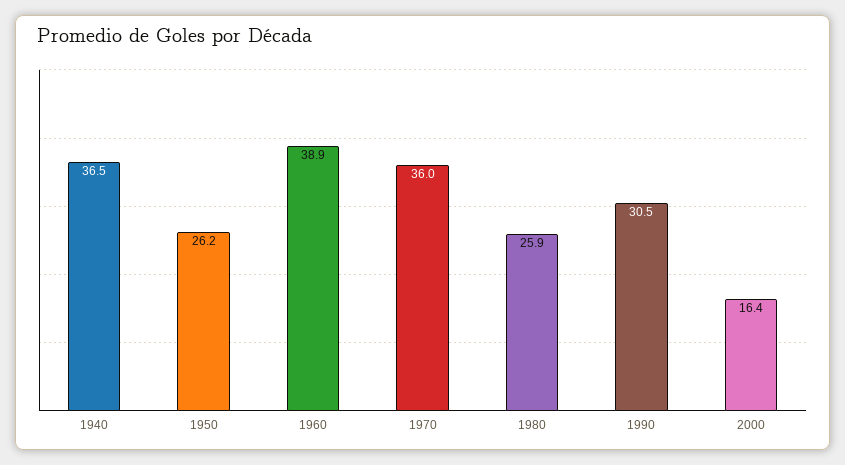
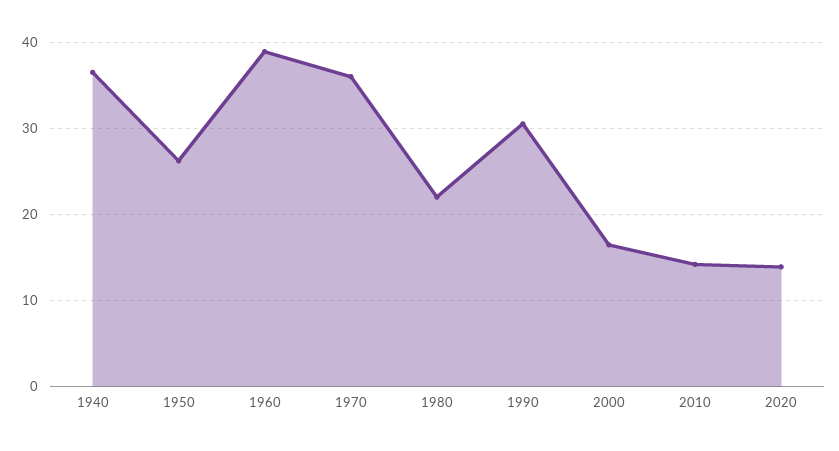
1980: 25.9 -> 22
2010: none -> 14
2020: none -> 14

